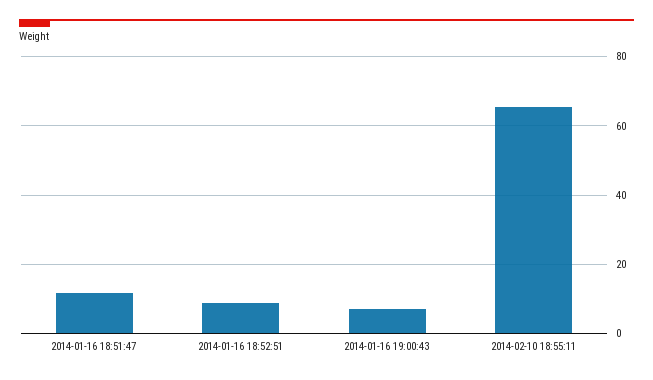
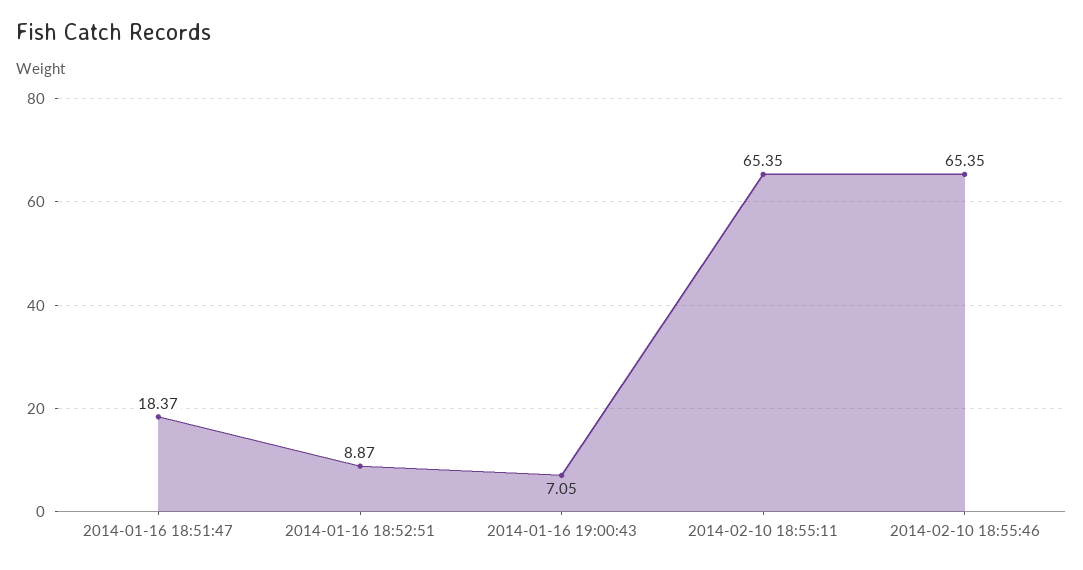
2014-01-16 18:51:47: 12 -> 18.37
2014-02-10 18:55:46: none -> 65.35

